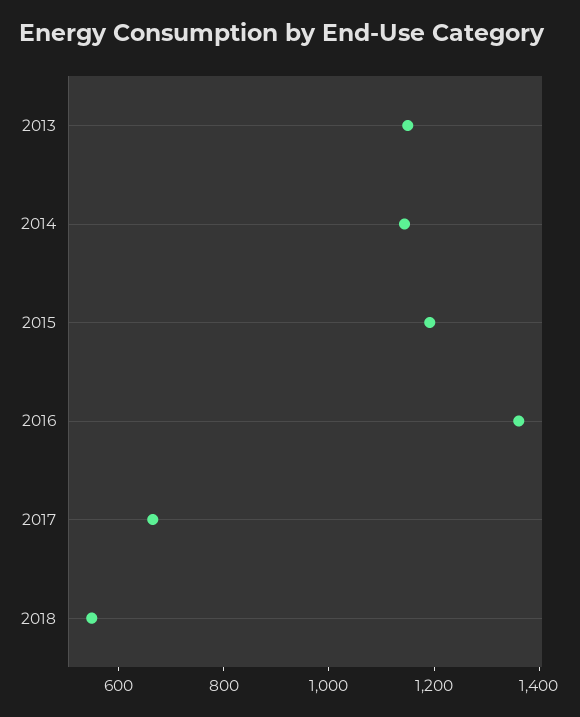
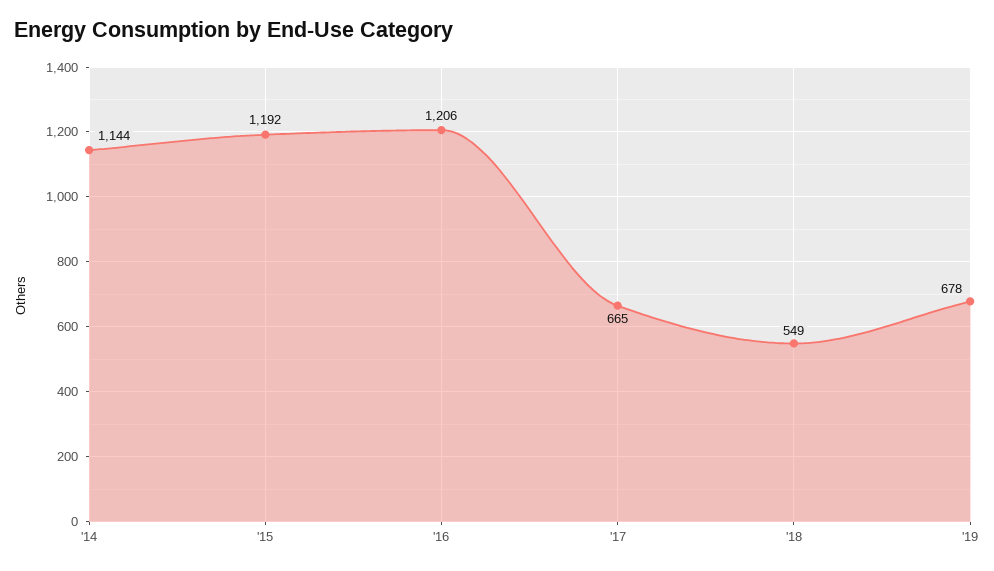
2013: 1150 -> none
2016: 1350 -> 1206
'19: none -> 678

